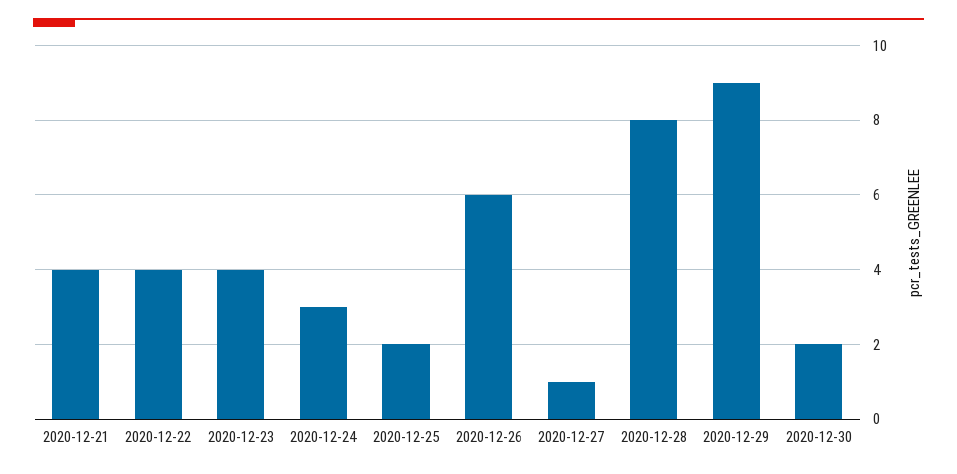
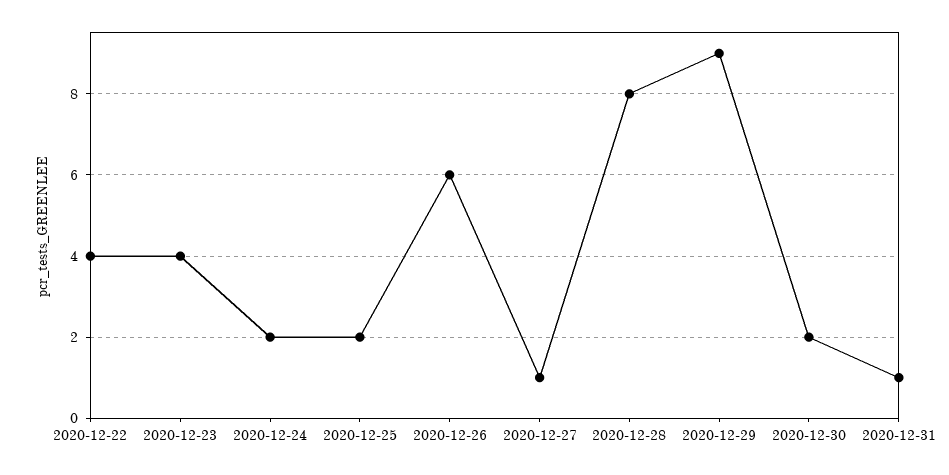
2020-12-21: 4 -> none
2020-12-24: 3 -> 2
2020-12-31: none -> 1

